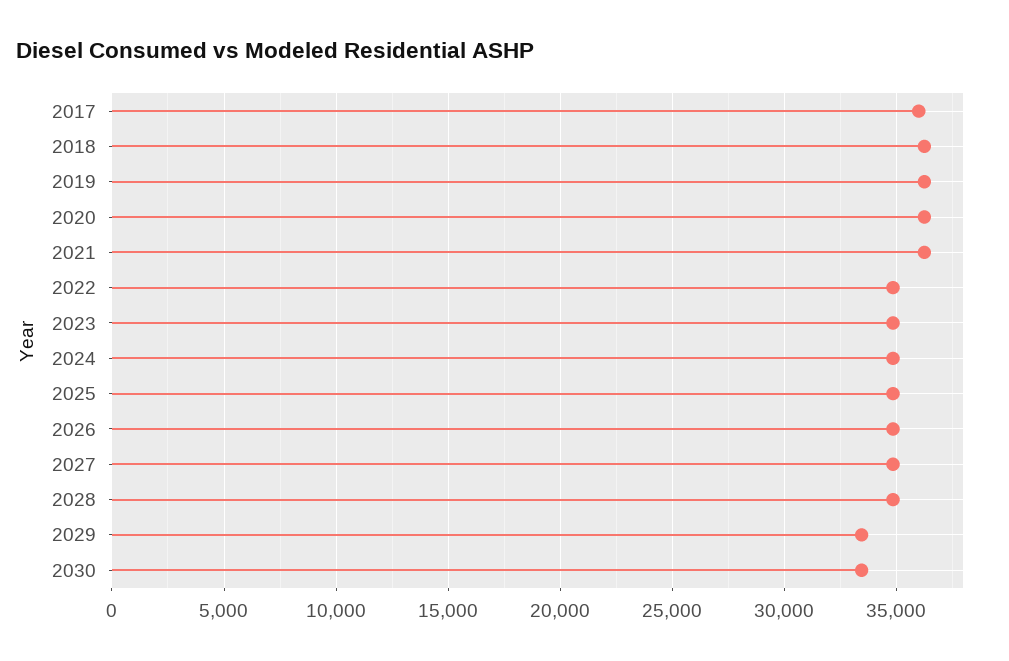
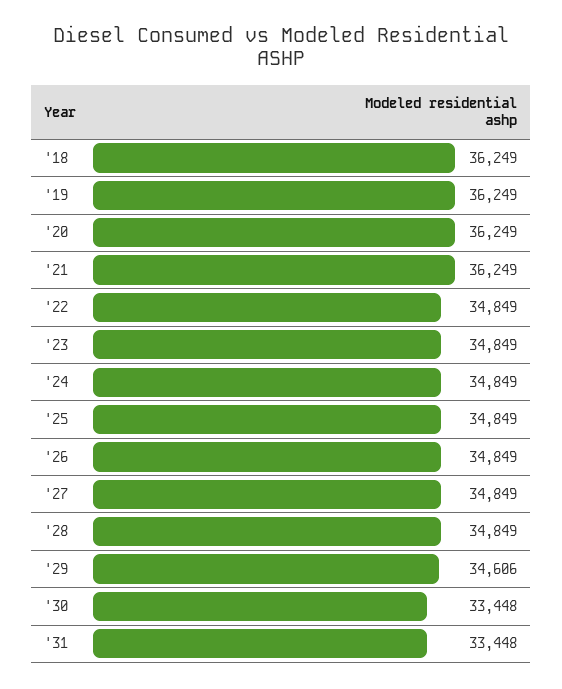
2017: 36000 -> none
2029: 33500 -> 34606
'31: none -> 33448

